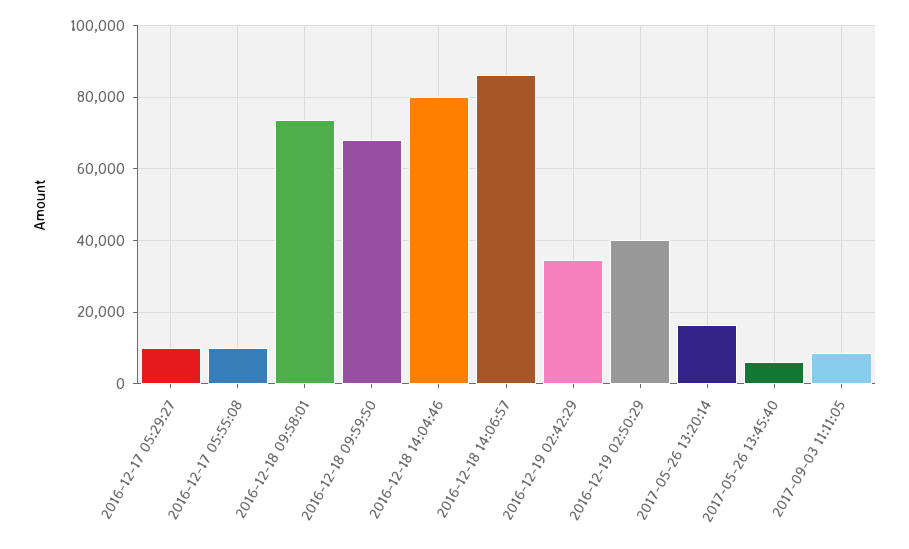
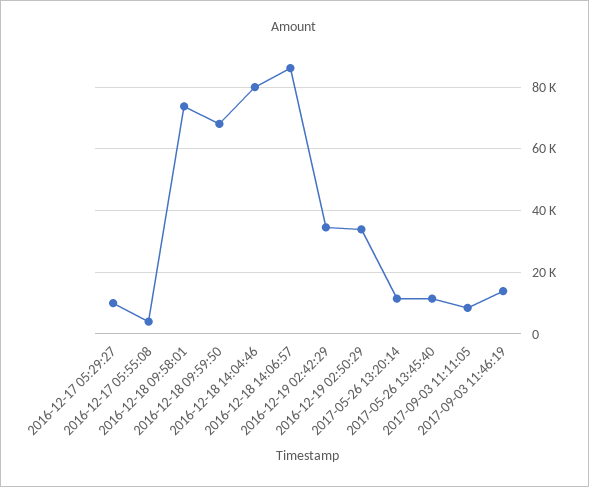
2016-12-17 05:55:08: 10000 -> 4000
2016-12-19 02:50:29: 40000 -> 34000
2017-05-26 13:20:14: 16000 -> 12000
2017-05-26 13:45:40: 6000 -> 12000
2017-09-03 11:46:19: none -> 14000

